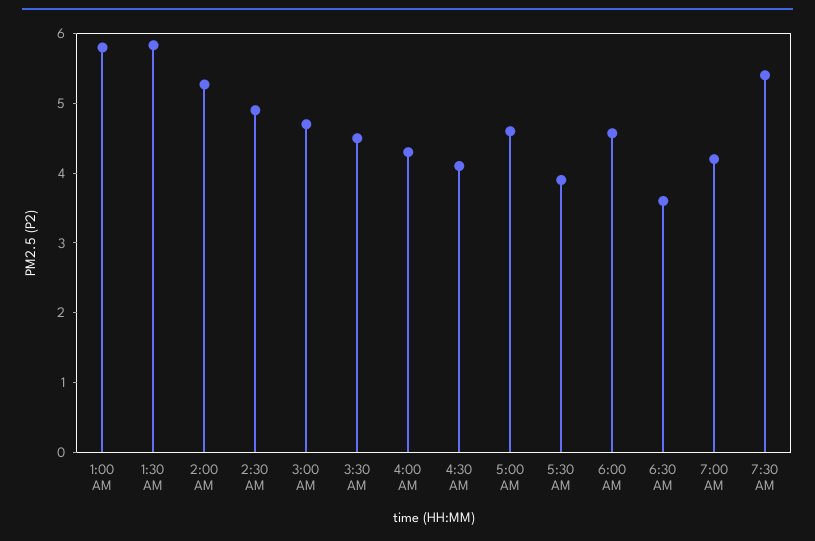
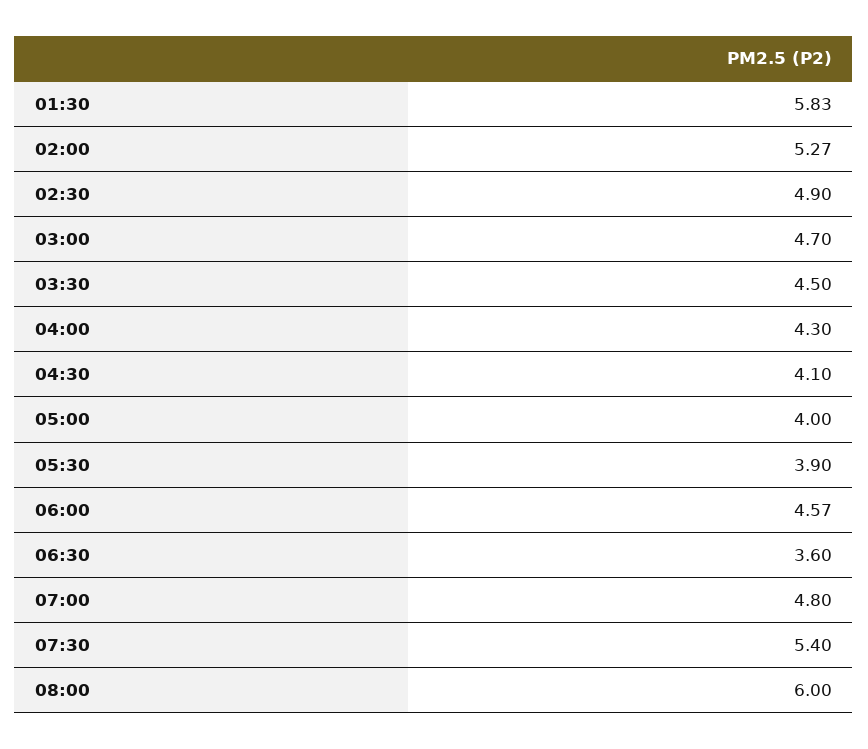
1:00 AM: 5.8 -> none
5:00 AM: 4.6 -> 4
7:00 AM: 4.2 -> 4.8
08:00: none -> 6

